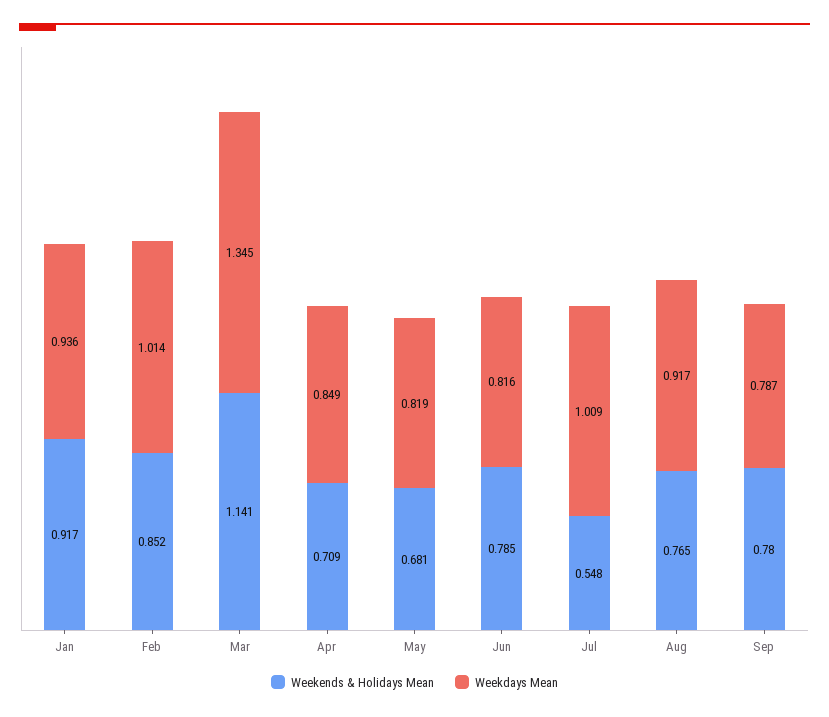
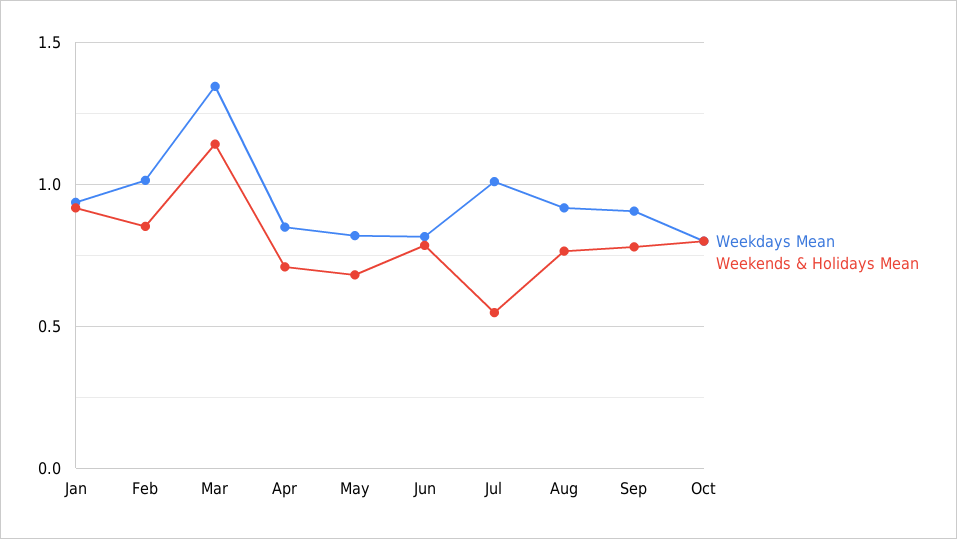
Weekdays Mean, Sep: 0.787 -> 0.9
Weekdays Mean, Oct: none -> 0.8
Weekends & Holidays Mean, Oct: none -> 0.8

